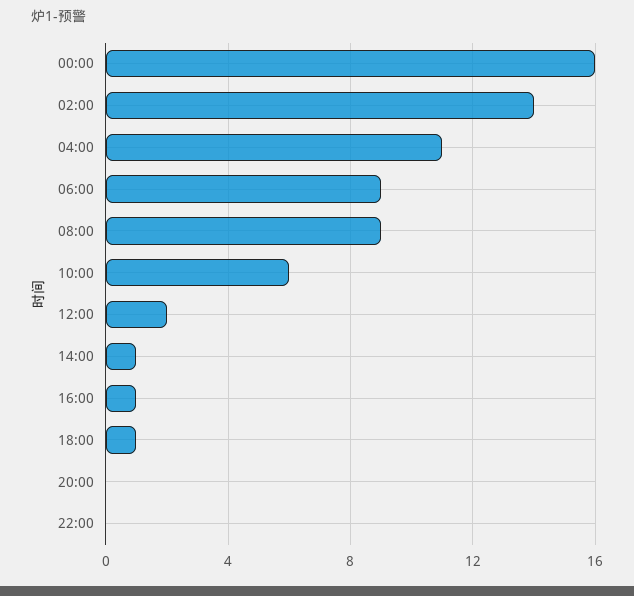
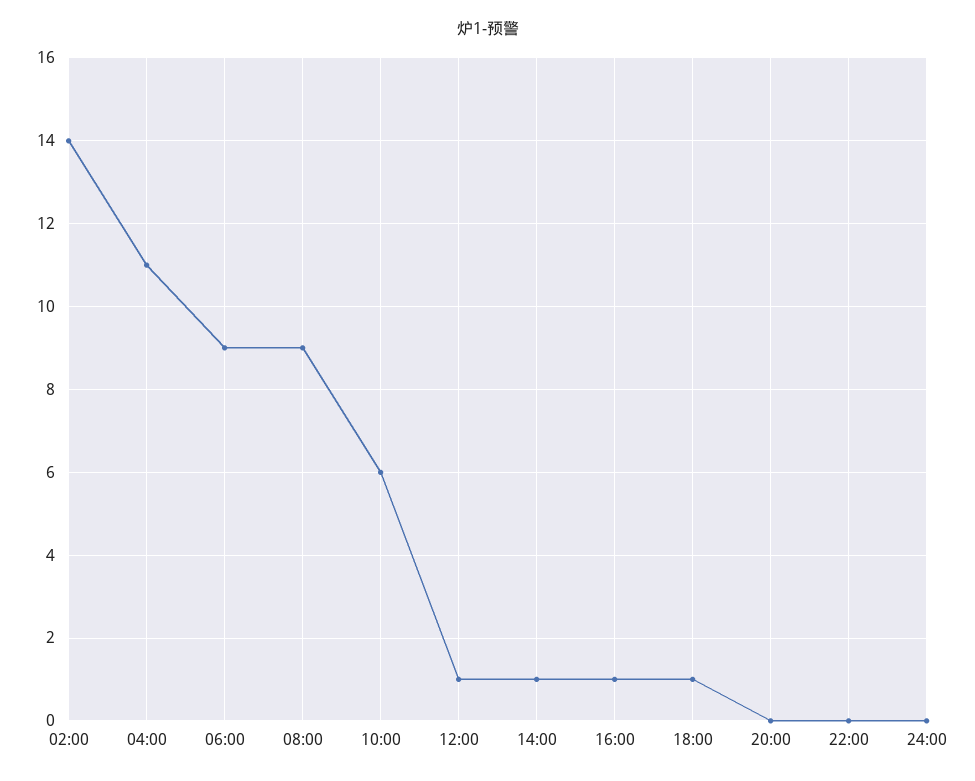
00:00: 16 -> none
12:00: 2 -> 1
24:00: none -> 0

